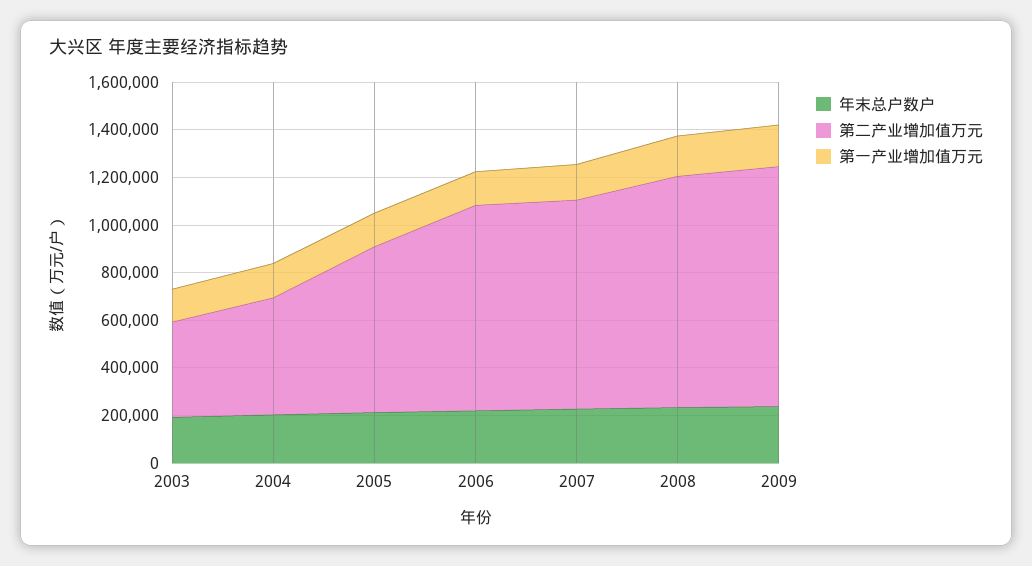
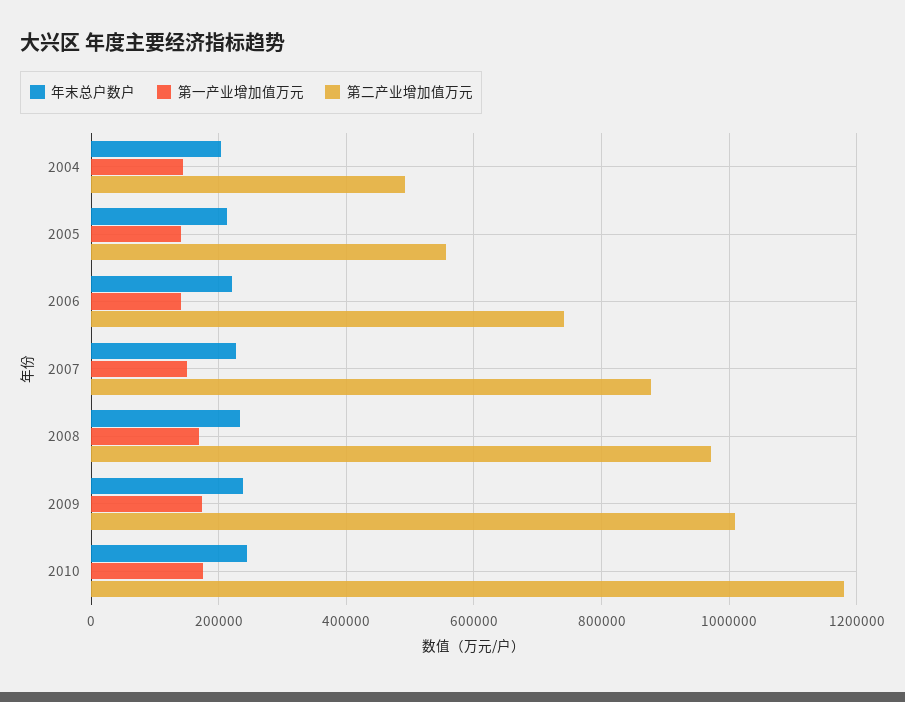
年末总户数户, 2003: 200000 -> none
第二产业增加值万元, 2003: 400000 -> none
第一产业增加值万元, 2003: 150000 -> none
第二产业增加值万元, 2005: 700000 -> 560000
第二产业增加值万元, 2006: 850000 -> 740000
年末总户数户, 2010: none -> 240000
第一产业增加值万元, 2010: none -> 180000
第二产业增加值万元, 2010: none -> 1180000

